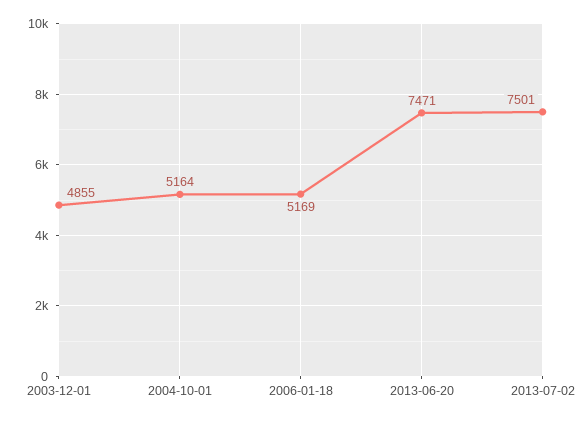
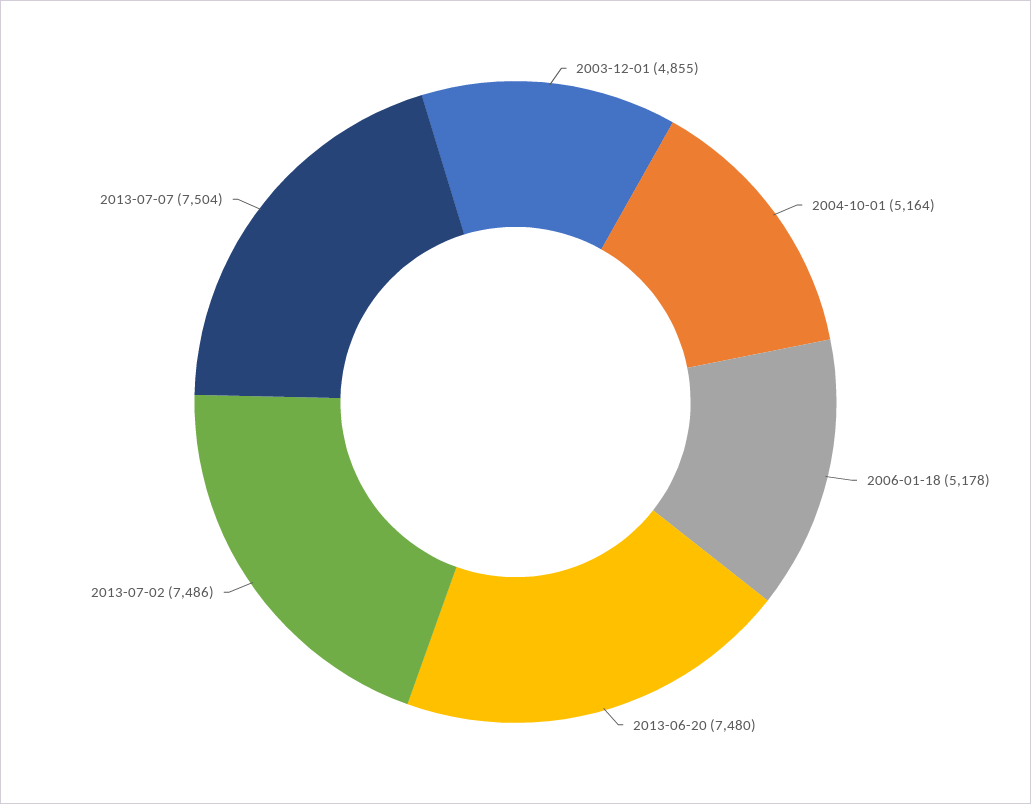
2006-01-18: 5169 -> 5178
2013-06-20: 7471 -> 7480
2013-07-02: 7501 -> 7486
2013-07-07: none -> 7504

